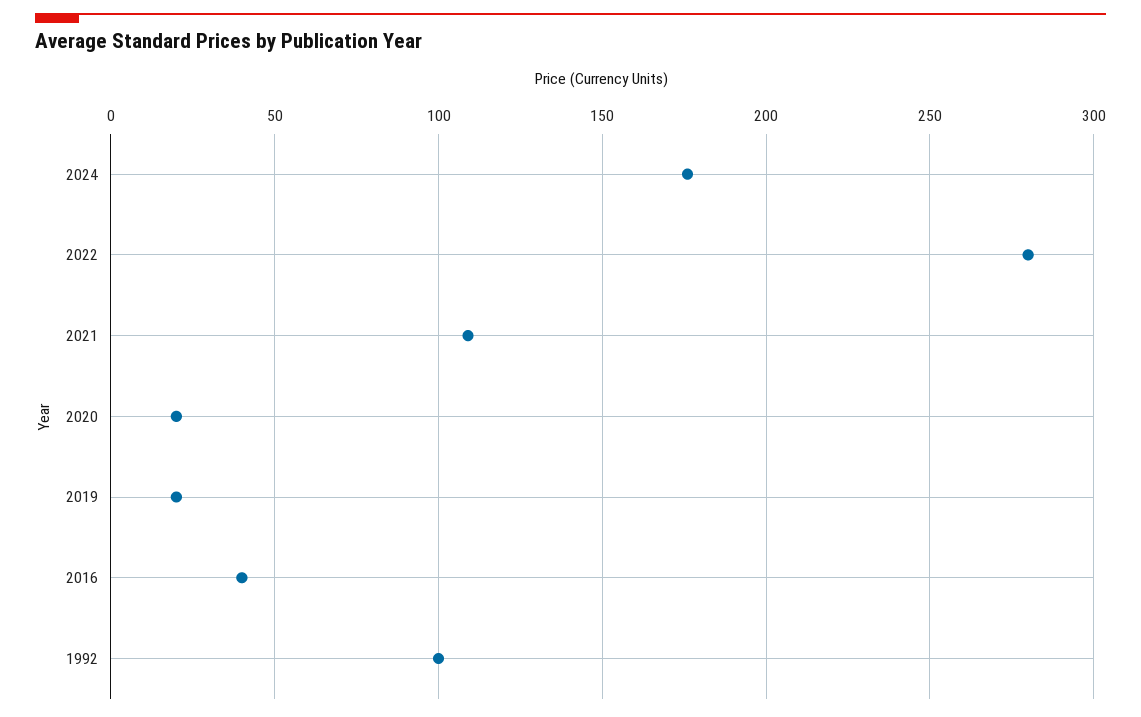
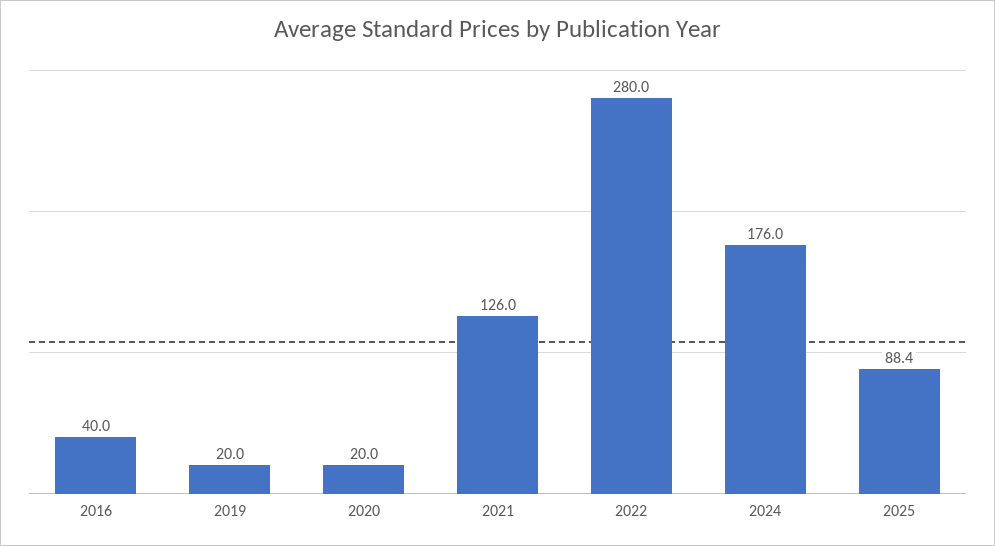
2021: 110 -> 126
1992: 100 -> none
2025: none -> 88.4

